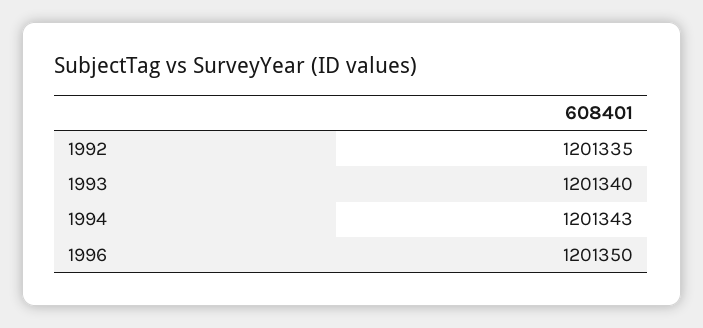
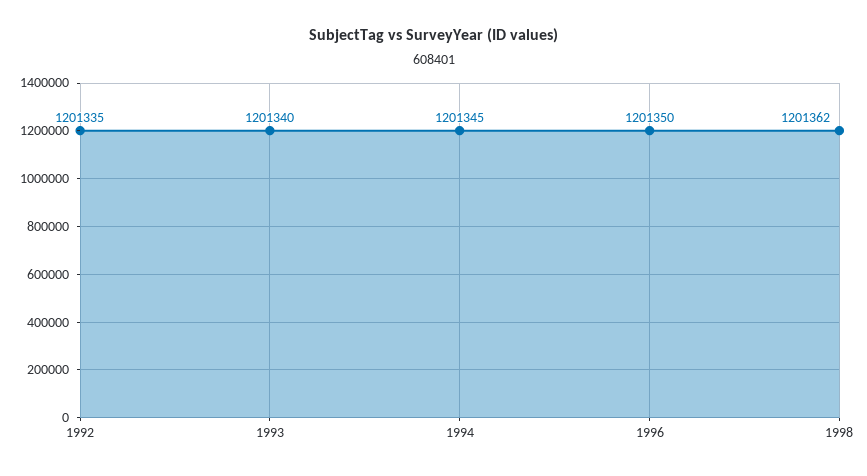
1994: 1201343 -> 1201345
1998: none -> 1201362

